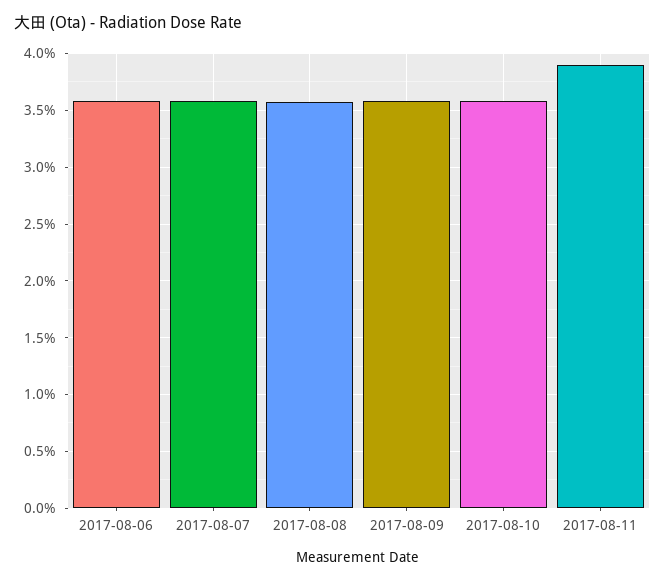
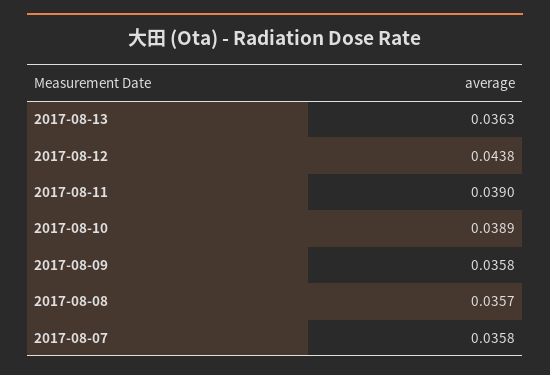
2017-08-06: 0.036 -> none
2017-08-10: 0.036 -> 0.0389
2017-08-13: none -> 0.0363
2017-08-12: none -> 0.0438

